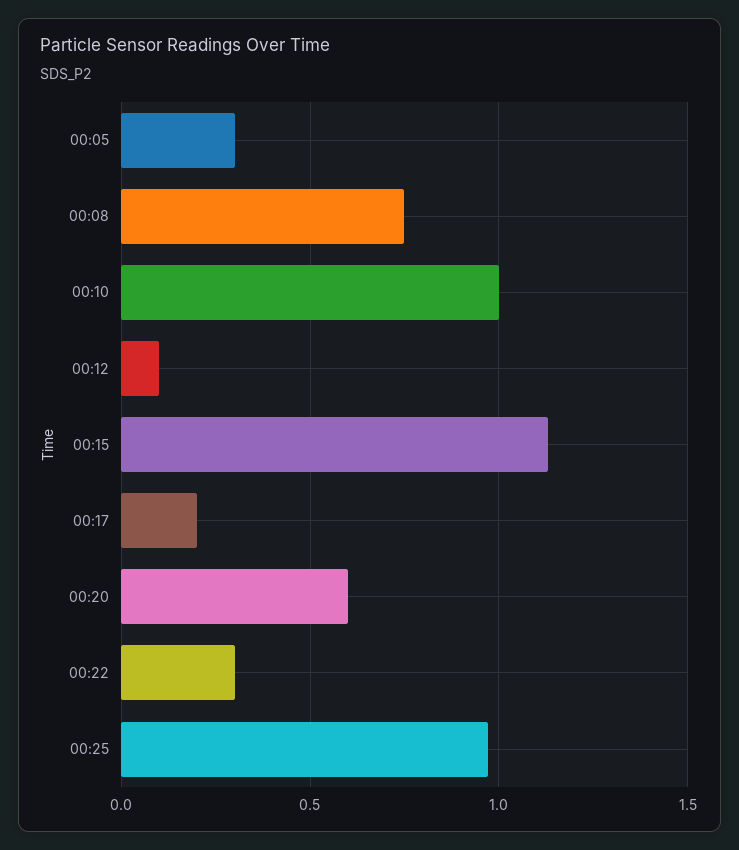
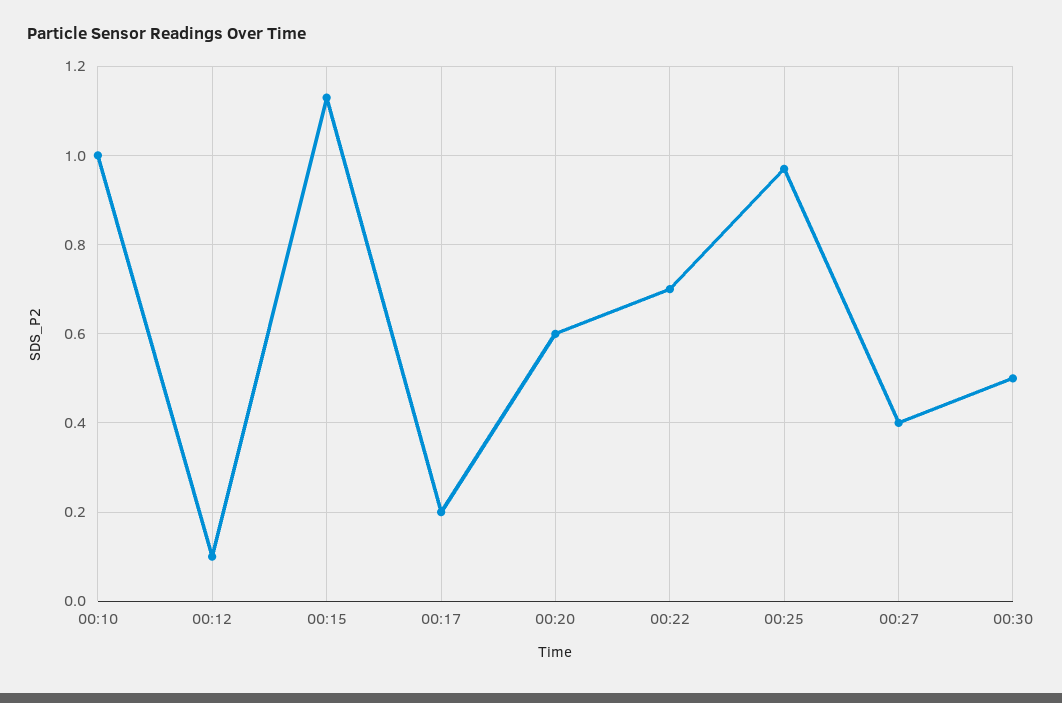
00:05: 0.3 -> none
00:08: 0.75 -> none
00:22: 0.3 -> 0.7
00:27: none -> 0.4
00:30: none -> 0.5

